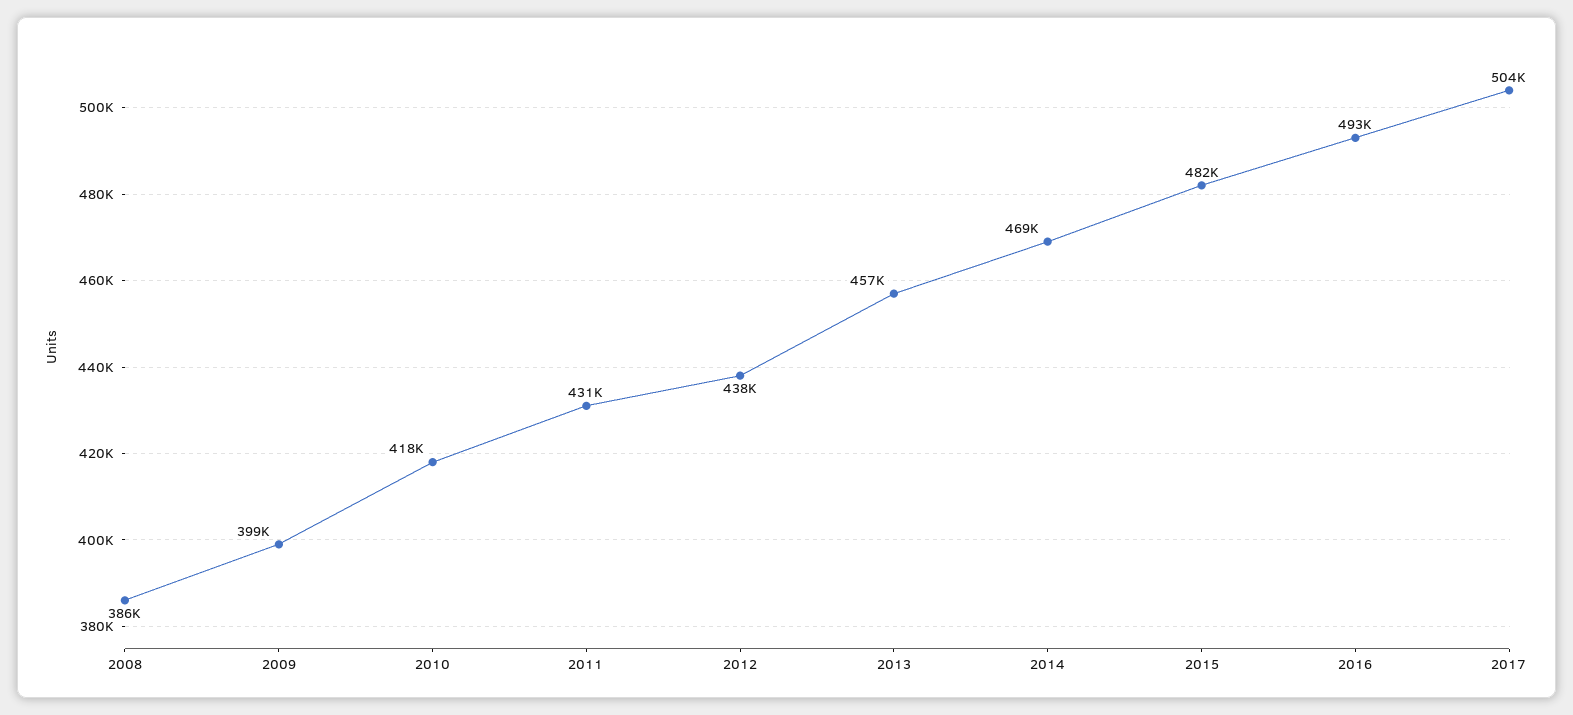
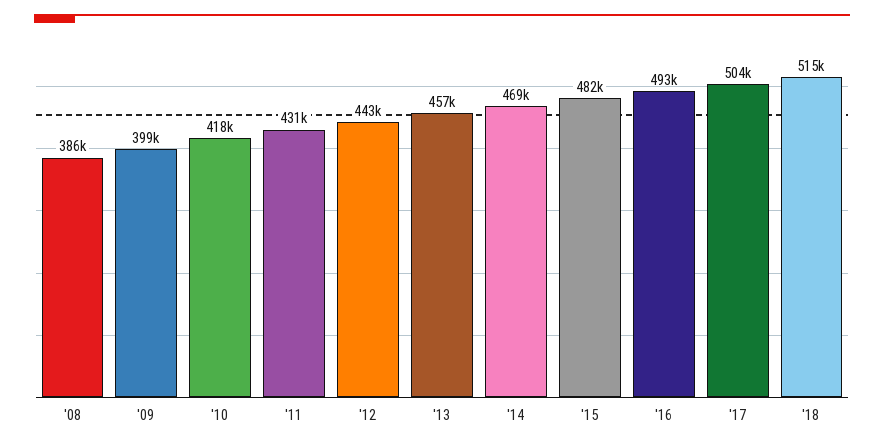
2012: 438000 -> 443000
'18: none -> 515000

